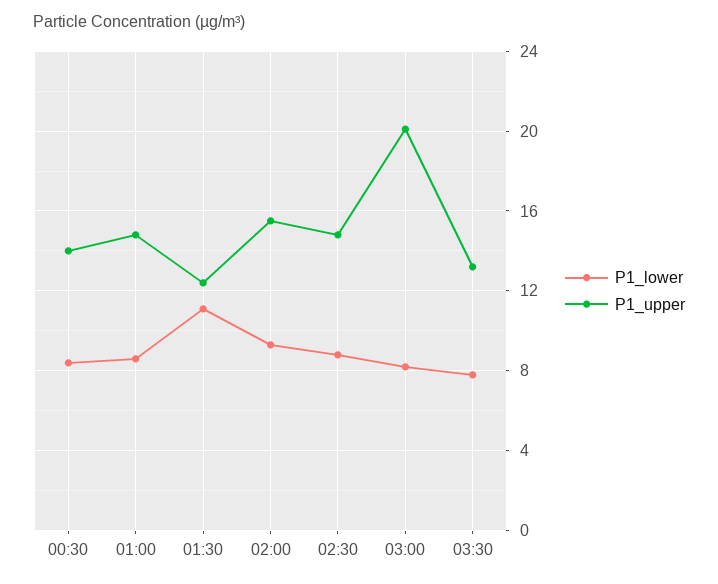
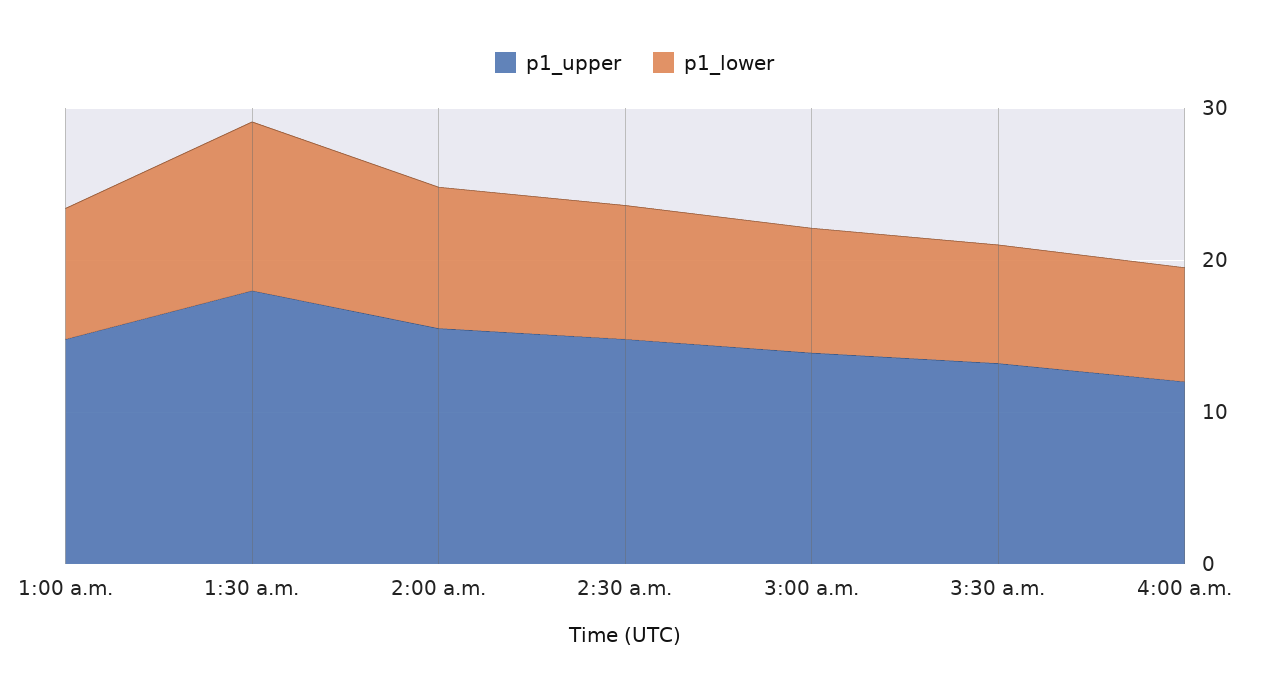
P1_lower, 00:30: 8.5 -> none
P1_upper, 00:30: 14 -> none
P1_upper, 01:30: 12.5 -> 18
P1_upper, 03:00: 20 -> 14
P1_upper, 4:00 a.m.: none -> 12
P1_lower, 4:00 a.m.: none -> 8

